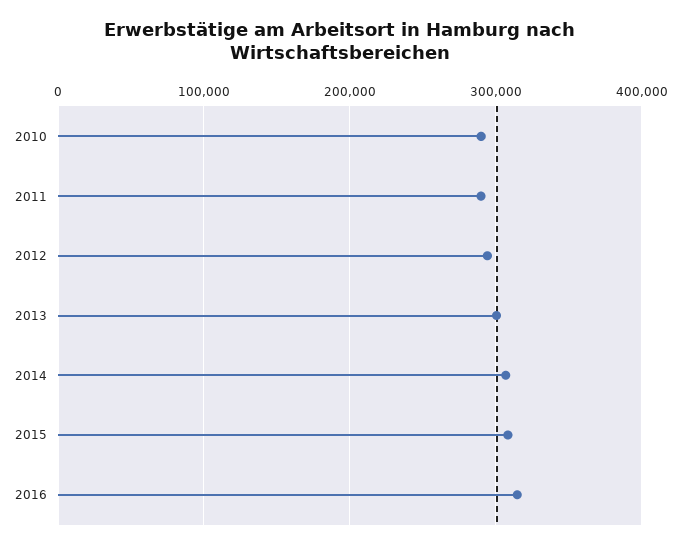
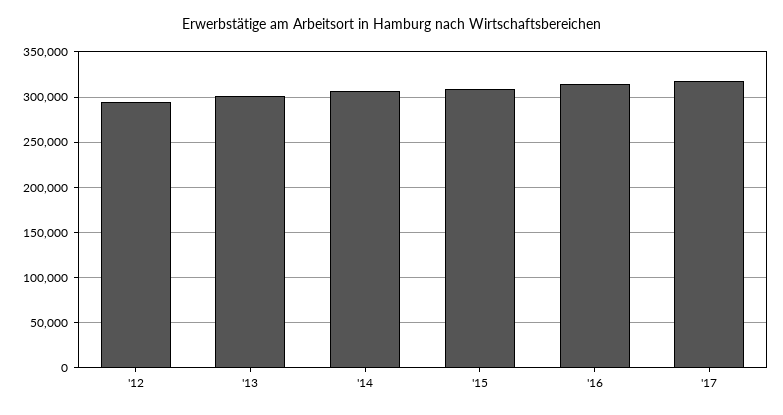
2010: 290000 -> none
2011: 290000 -> none
'17: none -> 320000

